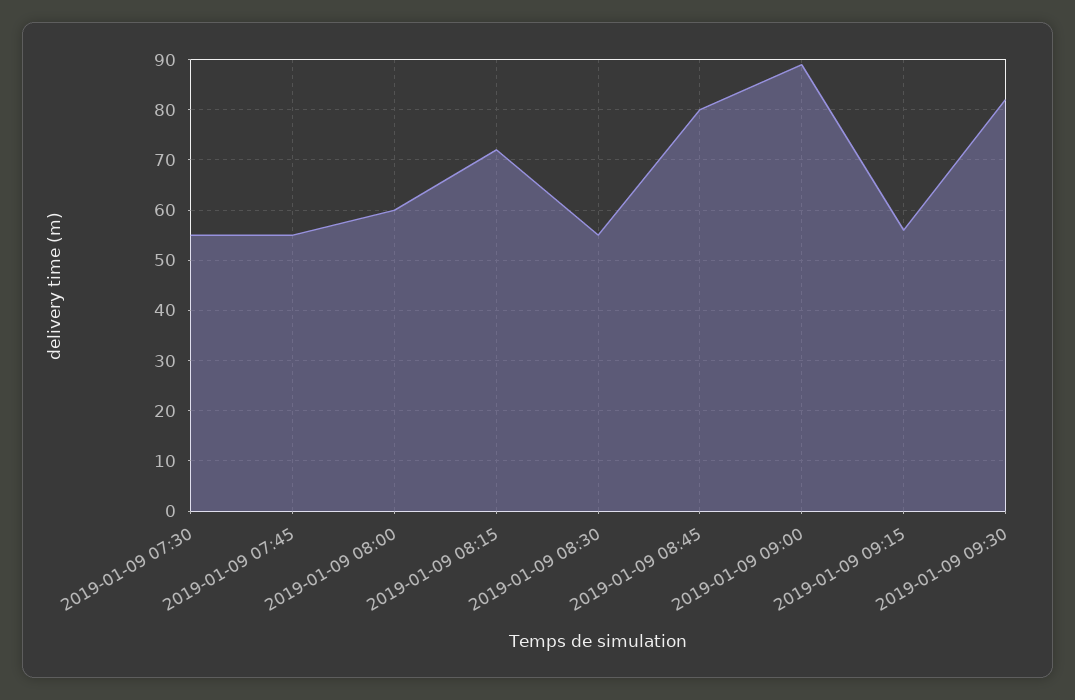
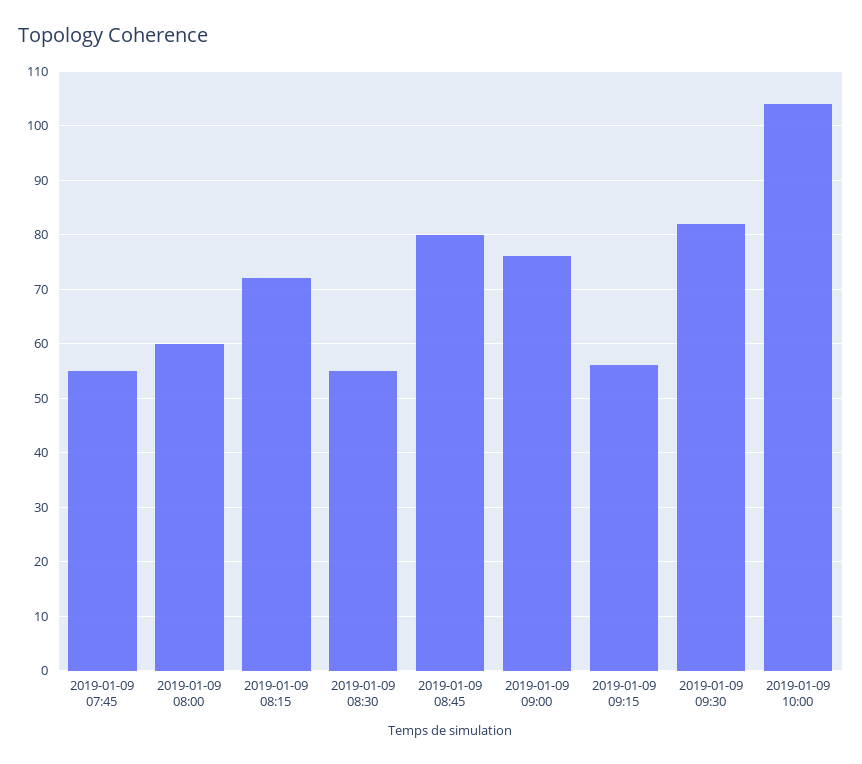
2019-01-09 07:30: 55 -> none
2019-01-09 09:00: 90 -> 75
2019-01-09 10:00: none -> 105

